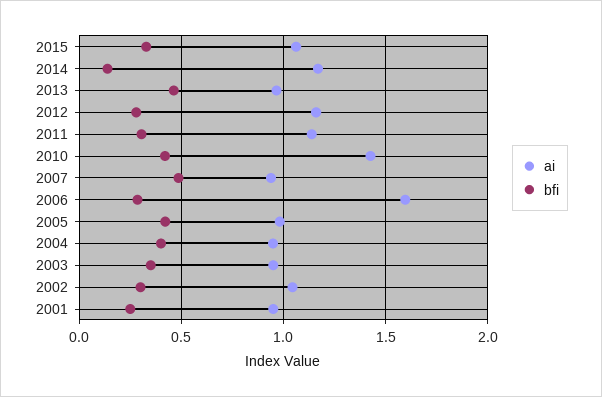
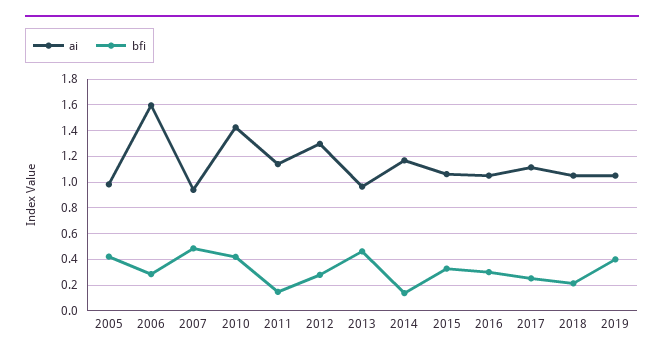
ai, 2012: 1.15 -> 1.3
bfi, 2011: 0.3 -> 0.15
ai, 2004: 0.95 -> none
bfi, 2004: 0.4 -> none
ai, 2003: 0.95 -> none
bfi, 2003: 0.35 -> none
ai, 2002: 1.05 -> none
bfi, 2002: 0.3 -> none
ai, 2001: 0.95 -> none
bfi, 2001: 0.25 -> none
ai, 2016: none -> 1.05
bfi, 2016: none -> 0.3
ai, 2017: none -> 1.1
bfi, 2017: none -> 0.25
ai, 2018: none -> 1.05
bfi, 2018: none -> 0.2
ai, 2019: none -> 1.05
bfi, 2019: none -> 0.4

